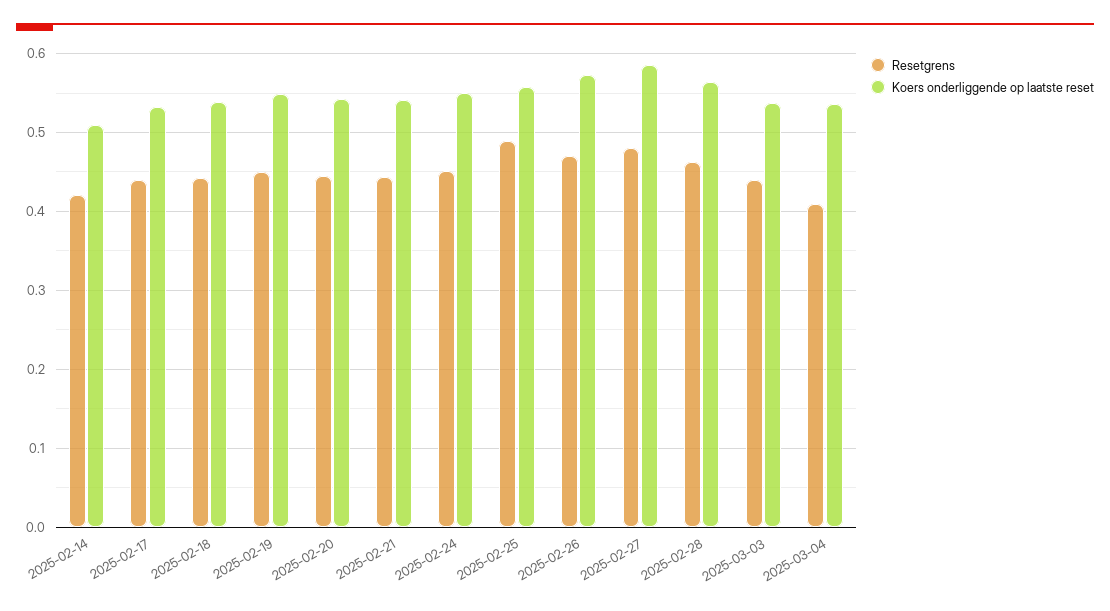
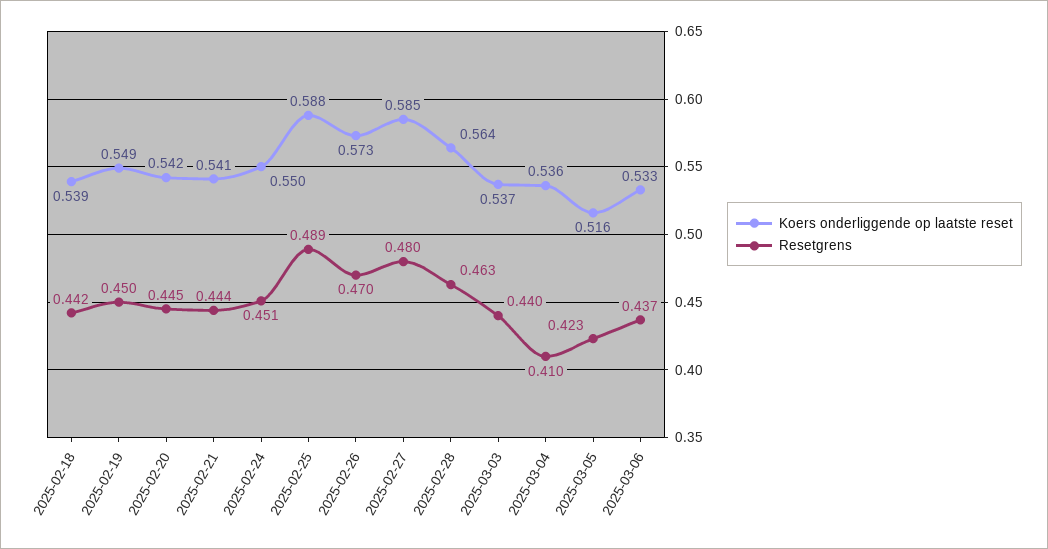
Resetgrens, 2025-02-14: 0.42 -> none
Koers onderliggende op laatste reset, 2025-02-14: 0.51 -> none
Resetgrens, 2025-02-17: 0.44 -> none
Koers onderliggende op laatste reset, 2025-02-17: 0.53 -> none
Koers onderliggende op laatste reset, 2025-02-25: 0.56 -> 0.588
Koers onderliggende op laatste reset, 2025-03-05: none -> 0.516
Resetgrens, 2025-03-05: none -> 0.423
Koers onderliggende op laatste reset, 2025-03-06: none -> 0.533
Resetgrens, 2025-03-06: none -> 0.437

